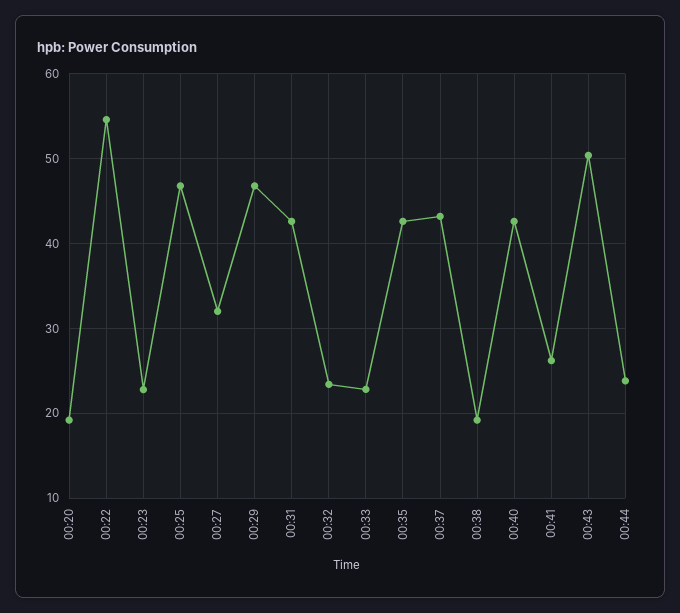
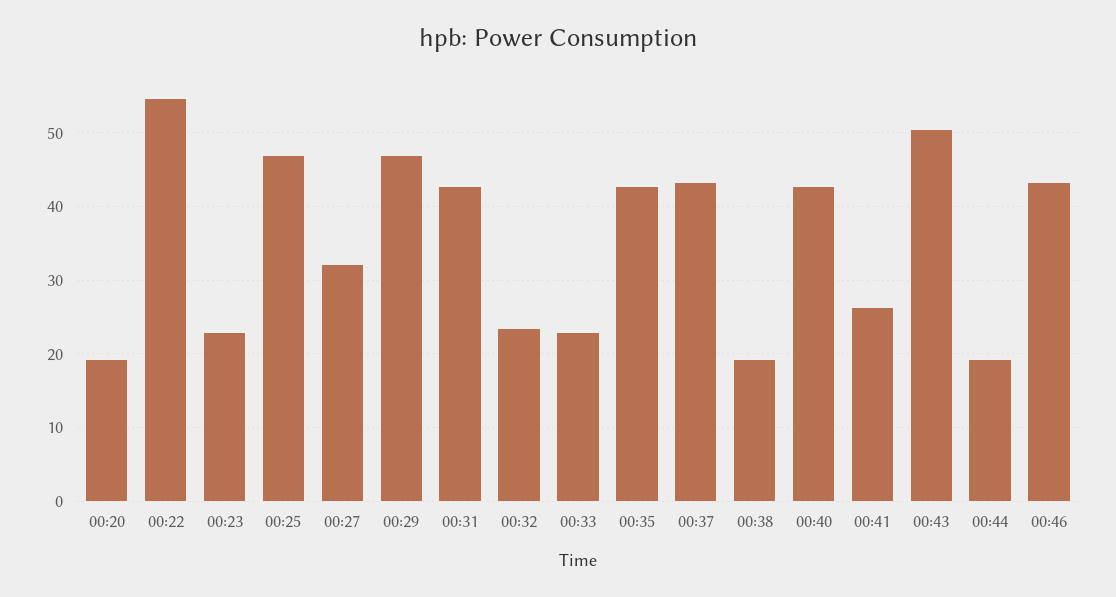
00:44: 24 -> 19
00:46: none -> 43

